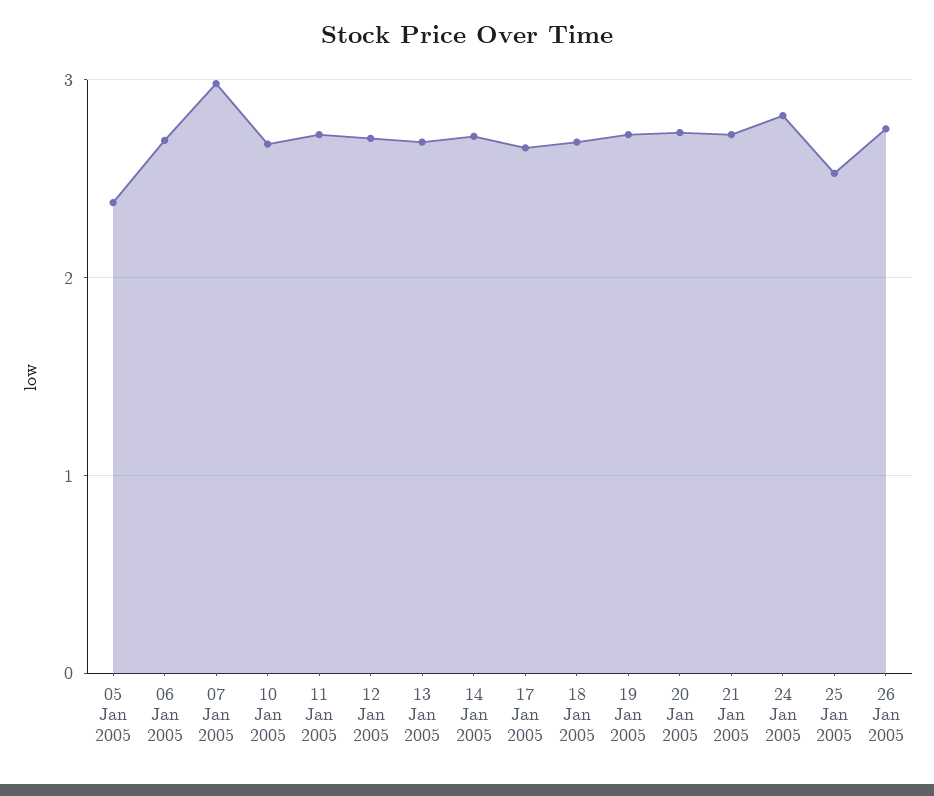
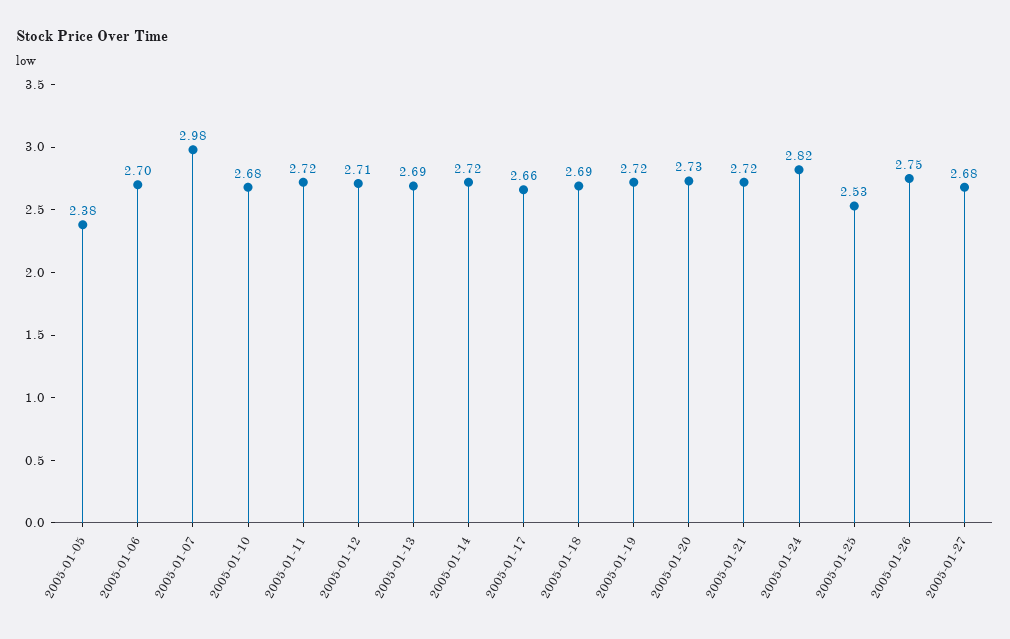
2005-01-27: none -> 2.68

